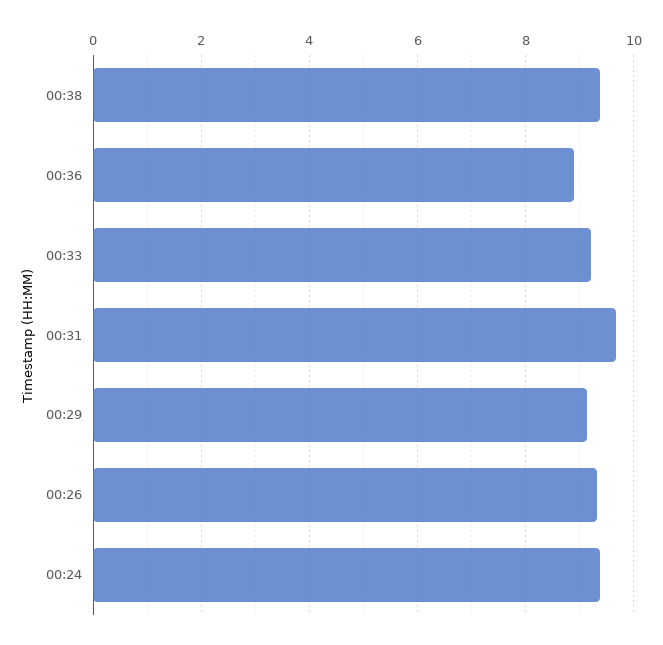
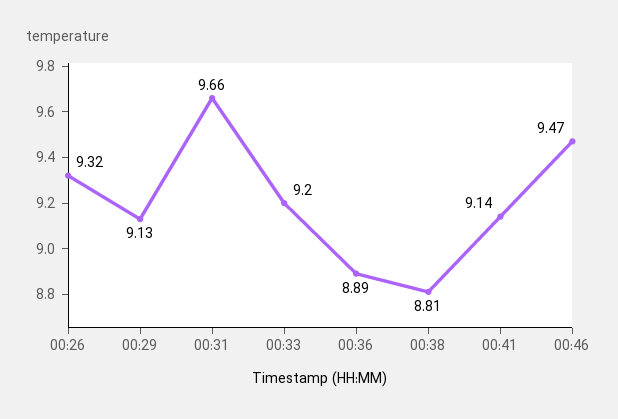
00:38: 9.4 -> 8.81
00:24: 9.4 -> none
00:41: none -> 9.14
00:46: none -> 9.47

